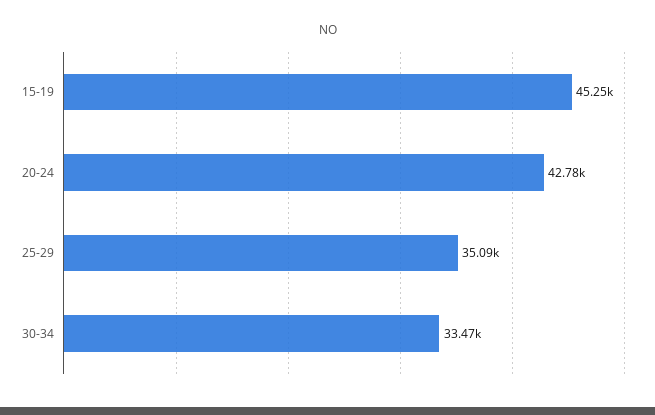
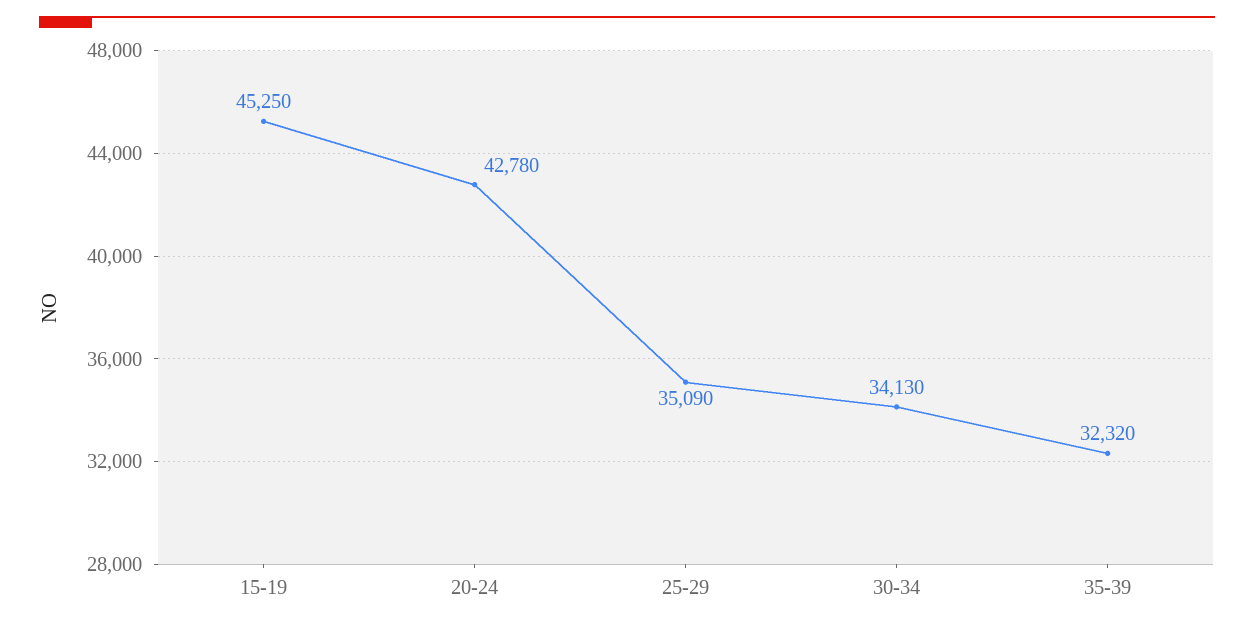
30-34: 33470 -> 34130
35-39: none -> 32320

